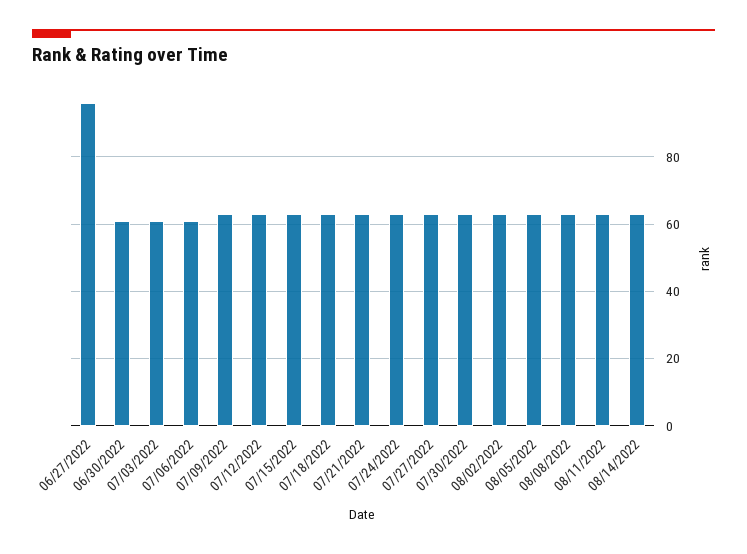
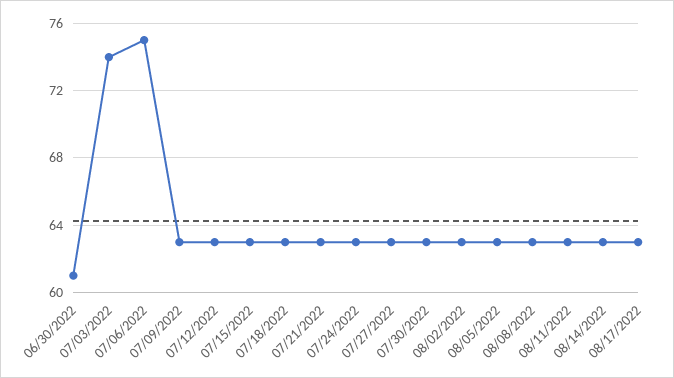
06/27/2022: 95 -> none
07/03/2022: 60 -> 74
07/06/2022: 60 -> 75
08/17/2022: none -> 63

